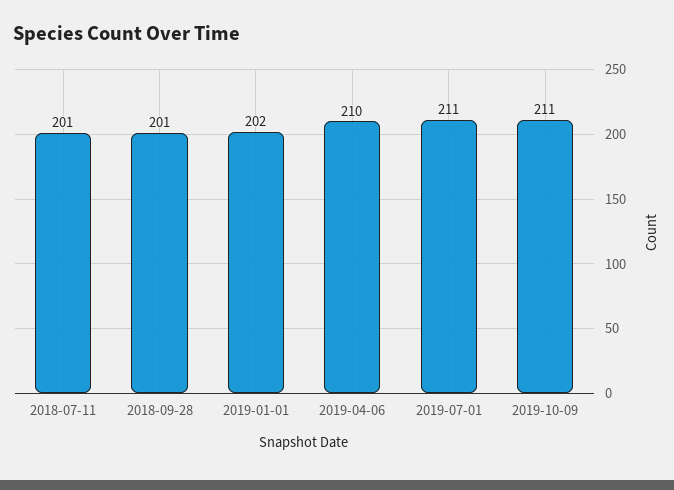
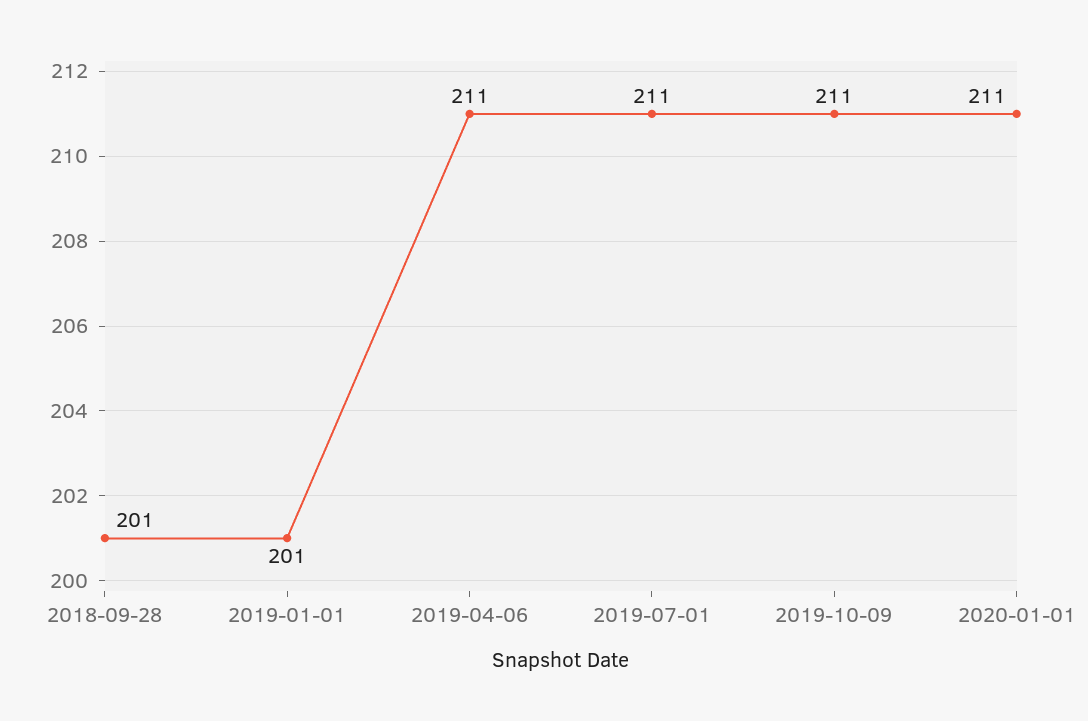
2018-07-11: 201 -> none
2019-01-01: 202 -> 201
2019-04-06: 210 -> 211
2020-01-01: none -> 211

